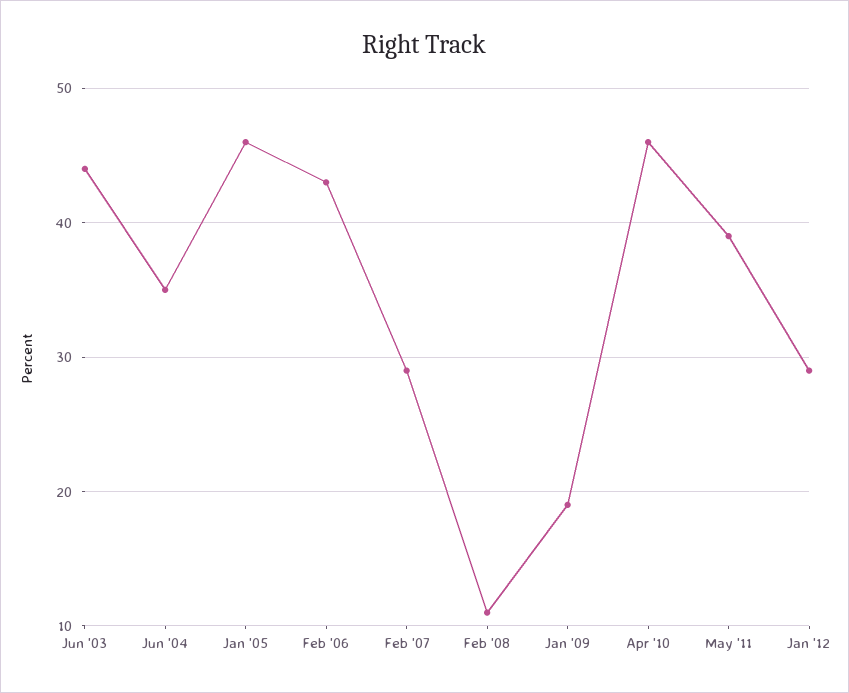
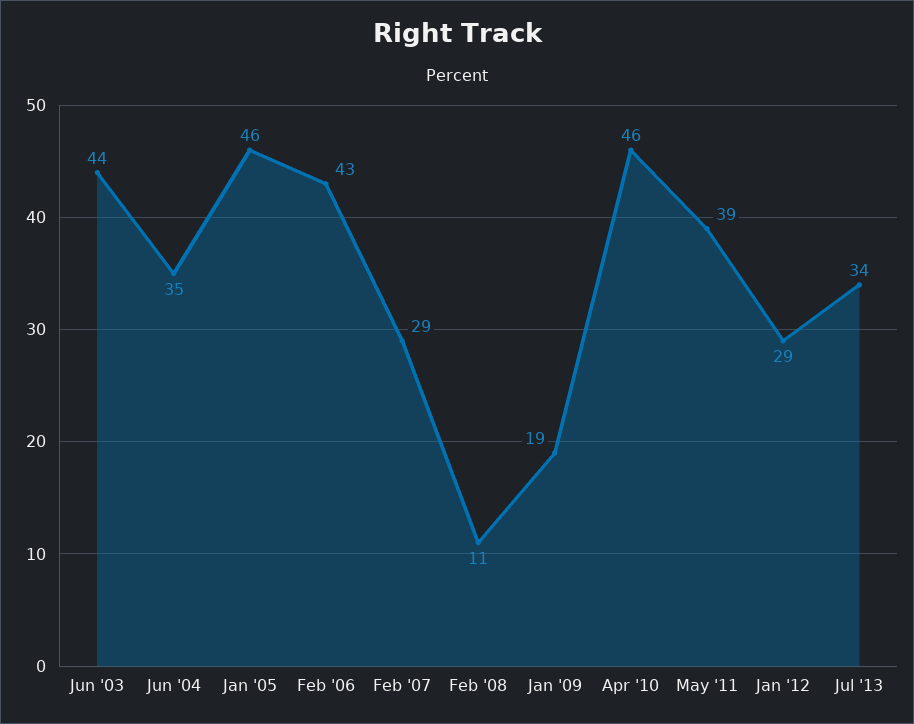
Jul '13: none -> 34

